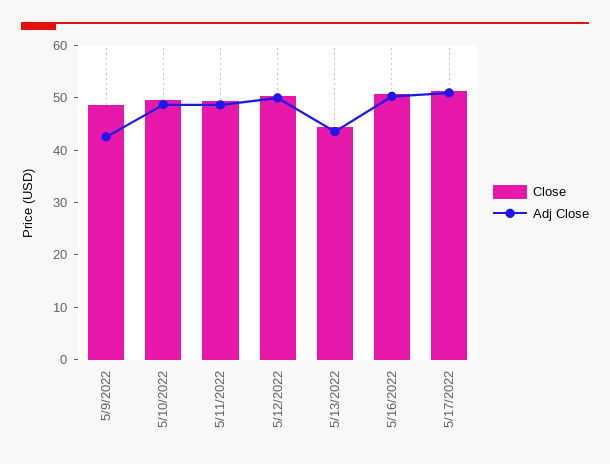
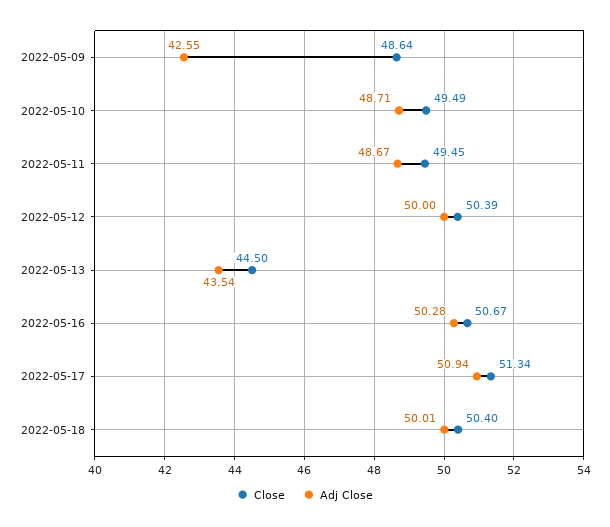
Close, 2022-05-18: none -> 50.4
Adj Close, 2022-05-18: none -> 50.01

